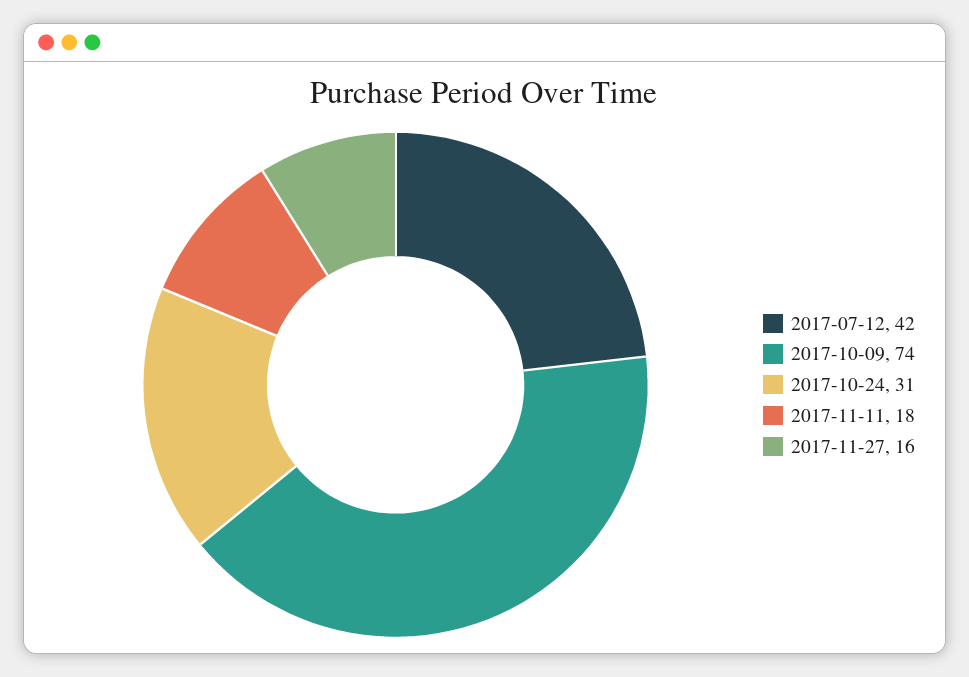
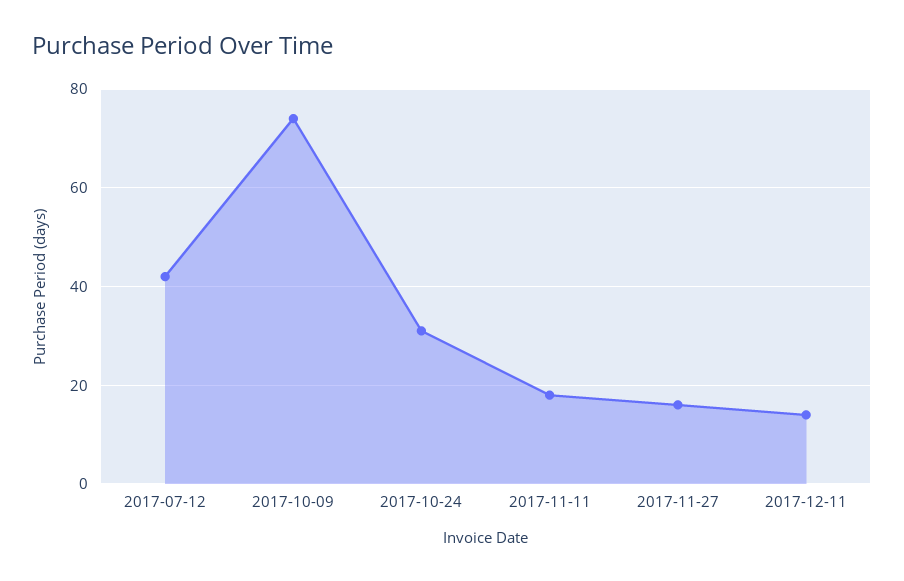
2017-12-11: none -> 15

